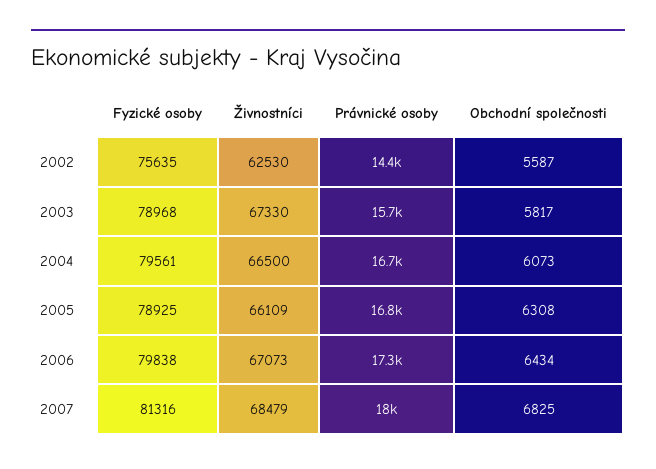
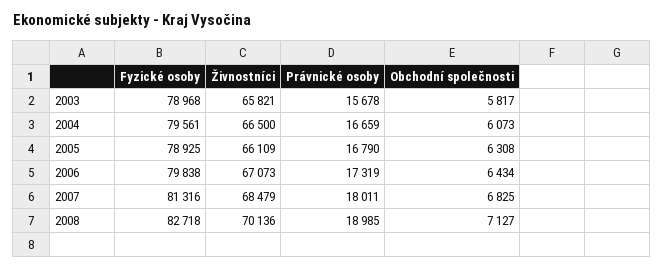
Fyzické osoby, 2002: 75635 -> none
Živnostníci, 2002: 62530 -> none
Právnické osoby, 2002: 14400 -> none
Obchodní společnosti, 2002: 5587 -> none
Živnostníci, 2003: 67330 -> 65821
Fyzické osoby, 2008: none -> 82718
Živnostníci, 2008: none -> 70136
Právnické osoby, 2008: none -> 18985
Obchodní společnosti, 2008: none -> 7127

